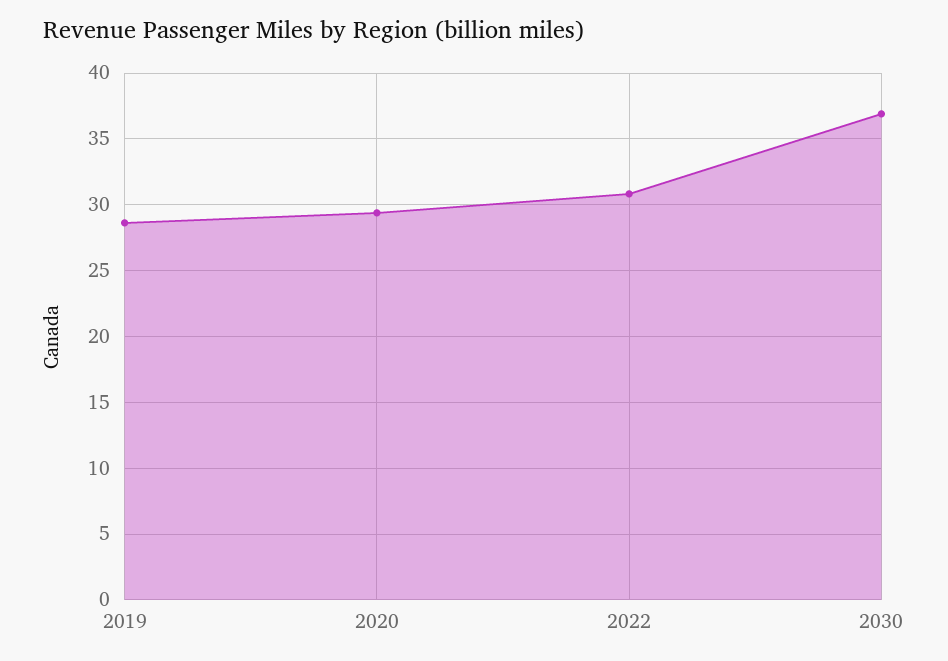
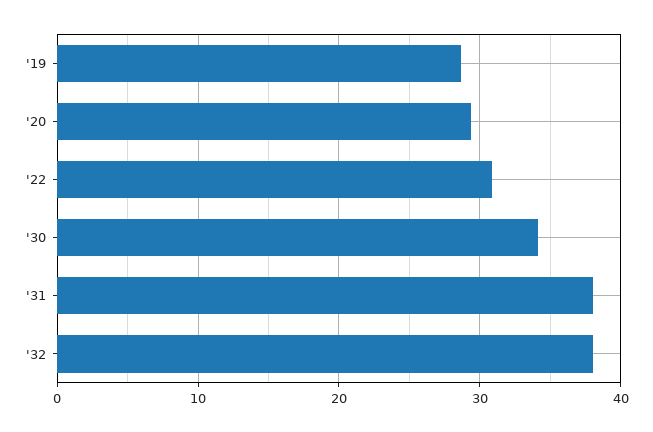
2030: 37 -> 34
'31: none -> 38
'32: none -> 38

